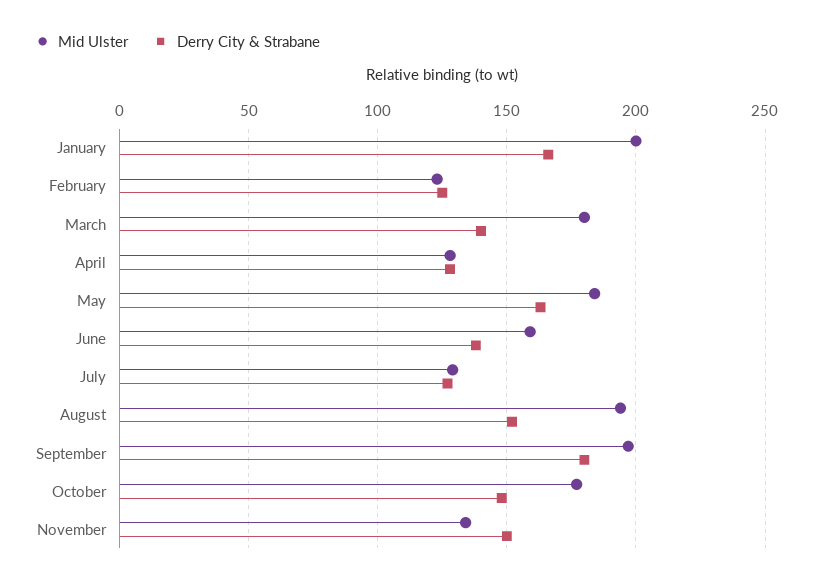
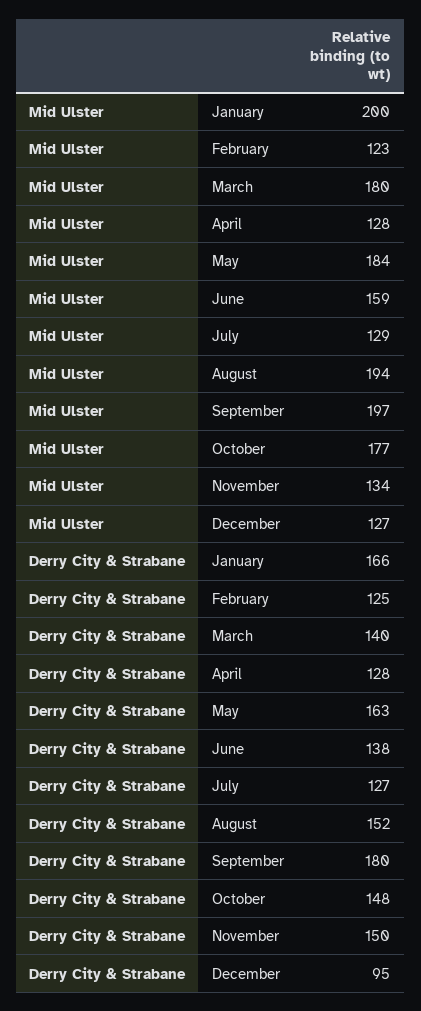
Mid Ulster, December: none -> 127
Derry City & Strabane, December: none -> 95

